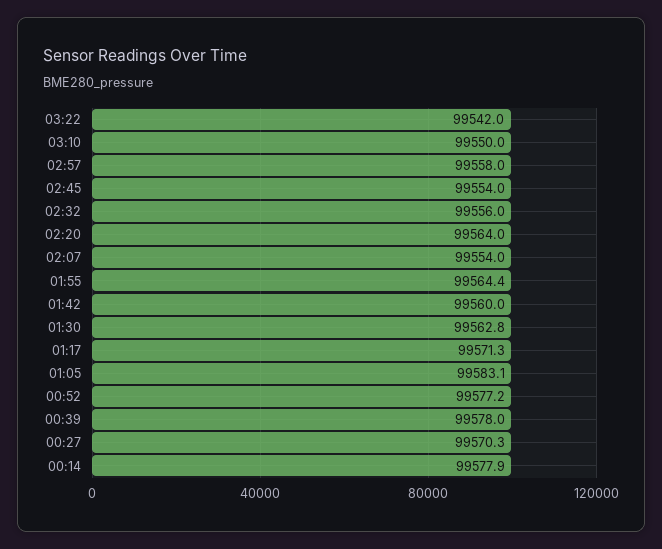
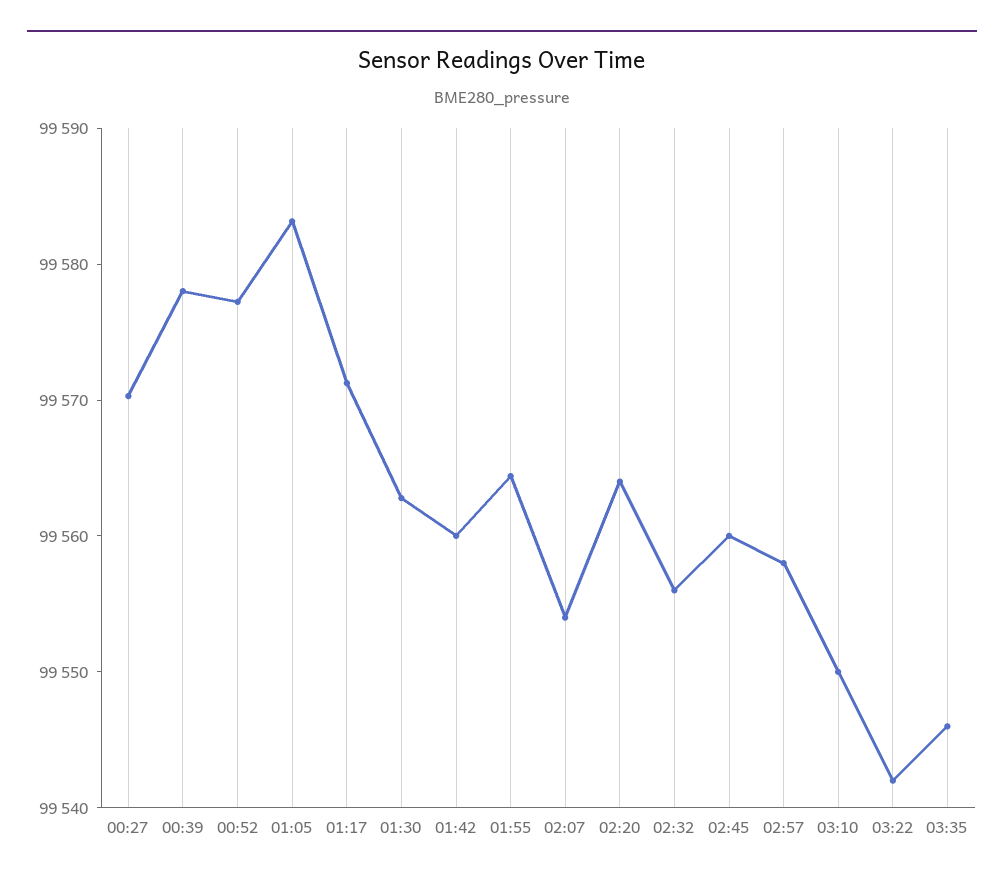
02:45: 99554 -> 99560
00:14: 99577.9 -> none
03:35: none -> 99546

